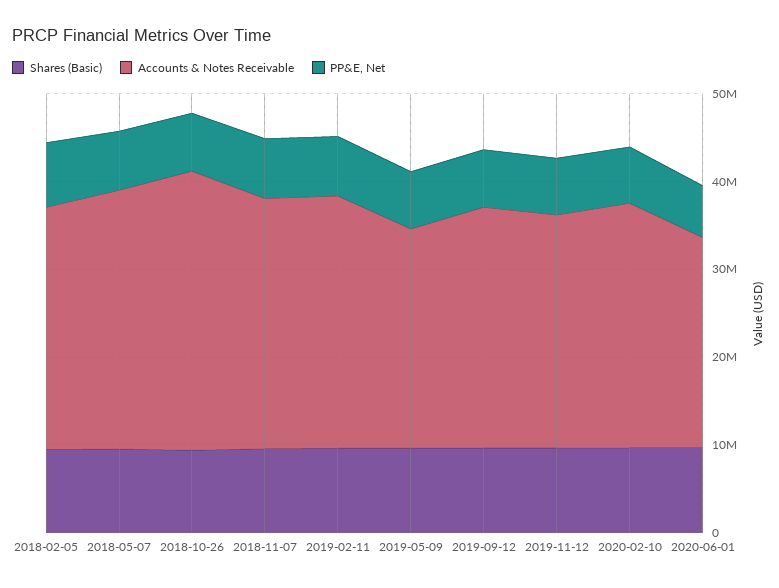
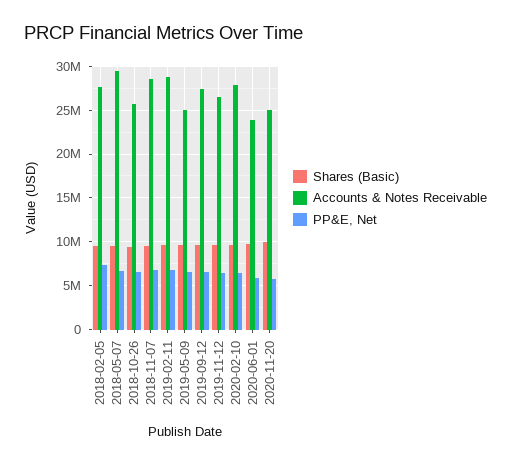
Accounts & Notes Receivable, 2018-10-26: 32000000 -> 26000000
Shares (Basic), 2020-11-20: none -> 10000000
Accounts & Notes Receivable, 2020-11-20: none -> 25000000
PP&E, Net, 2020-11-20: none -> 6000000

